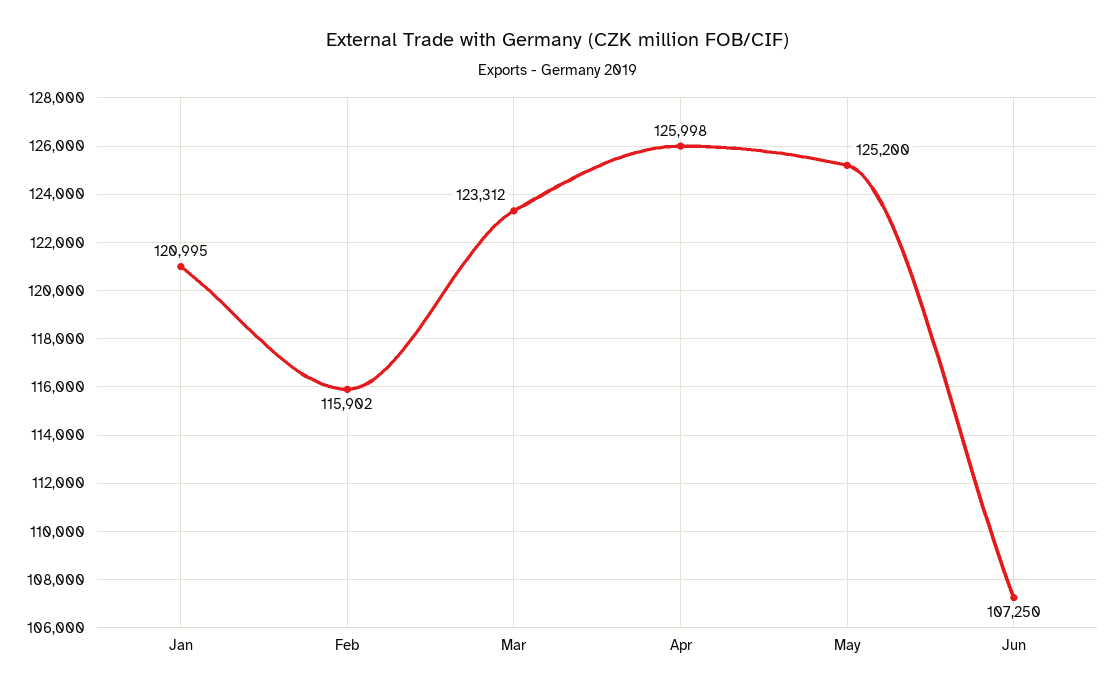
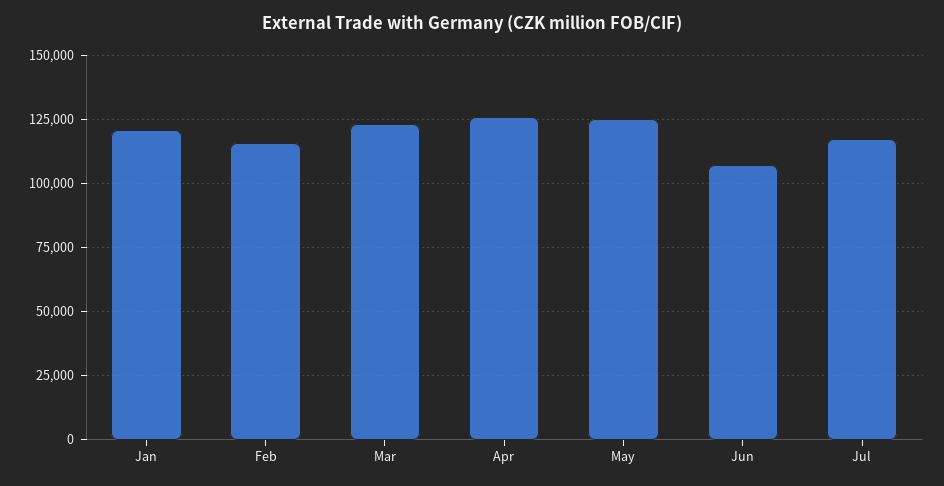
Jul: none -> 117500

